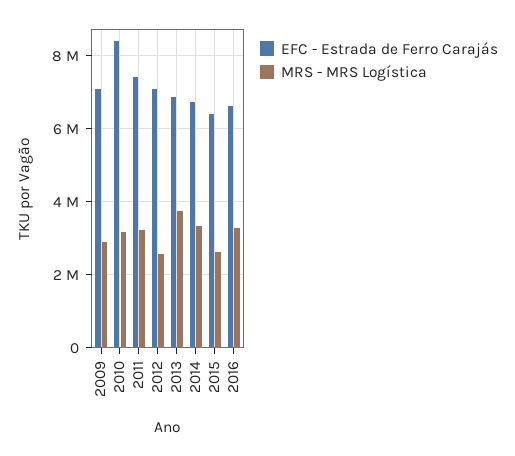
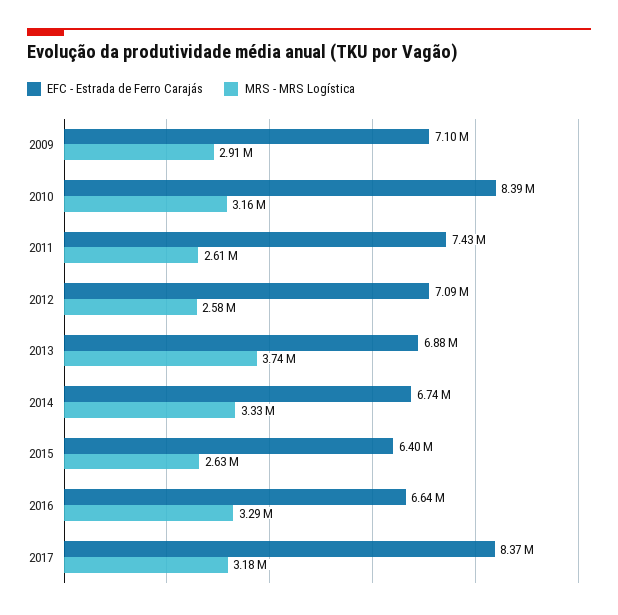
MRS - MRS Logística, 2011: 3200000 -> 2610000
EFC - Estrada de Ferro Carajás, 2017: none -> 8370000
MRS - MRS Logística, 2017: none -> 3180000

